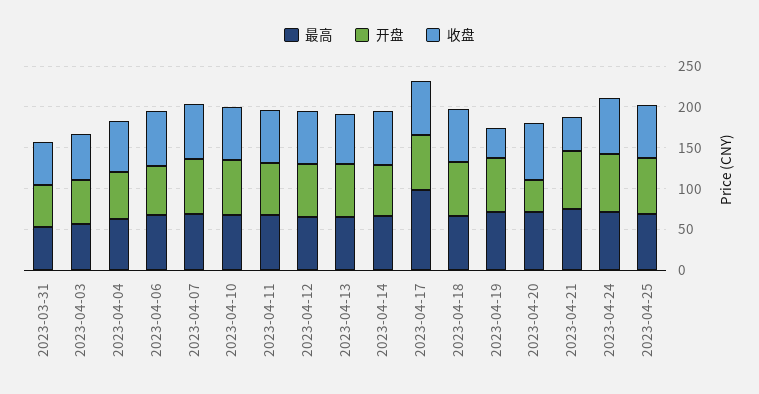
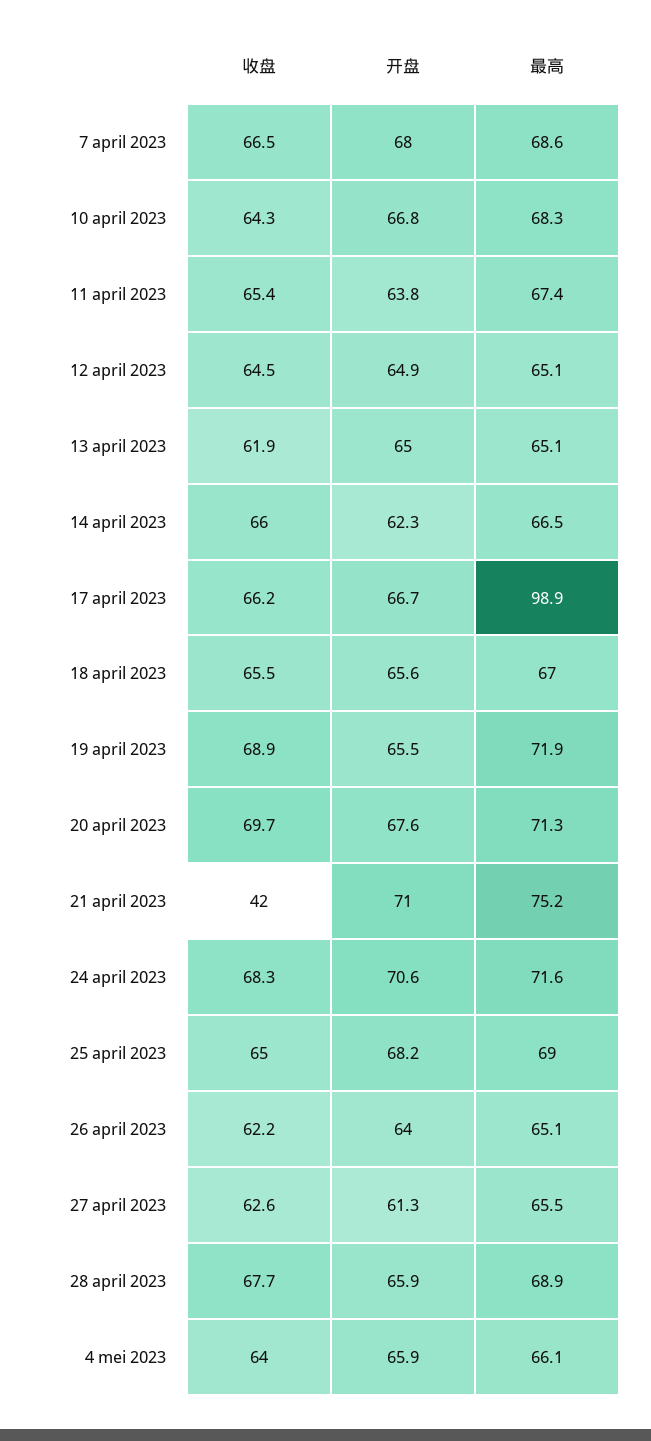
最高, 2023-03-31: 50 -> none
开盘, 2023-03-31: 50 -> none
收盘, 2023-03-31: 50 -> none
最高, 2023-04-03: 60 -> none
开盘, 2023-04-03: 50 -> none
收盘, 2023-04-03: 60 -> none
最高, 2023-04-04: 60 -> none
开盘, 2023-04-04: 60 -> none
收盘, 2023-04-04: 60 -> none
最高, 2023-04-06: 70 -> none
开盘, 2023-04-06: 60 -> none
收盘, 2023-04-06: 70 -> none
收盘, 2023-04-19: 40 -> 68.9
开盘, 2023-04-20: 40 -> 67.6
收盘, 26 april 2023: none -> 62.2
开盘, 26 april 2023: none -> 64
最高, 26 april 2023: none -> 65.1
收盘, 27 april 2023: none -> 62.6
开盘, 27 april 2023: none -> 61.3
最高, 27 april 2023: none -> 65.5
收盘, 28 april 2023: none -> 67.7
开盘, 28 april 2023: none -> 65.9
最高, 28 april 2023: none -> 68.9
收盘, 4 mei 2023: none -> 64
开盘, 4 mei 2023: none -> 65.9
最高, 4 mei 2023: none -> 66.1

